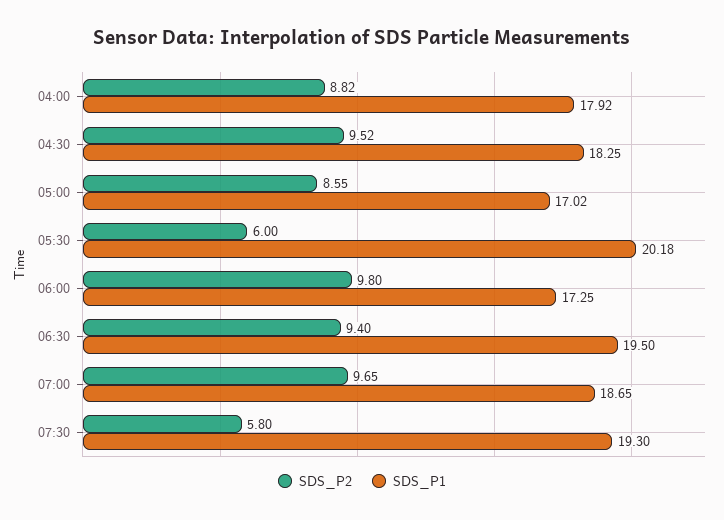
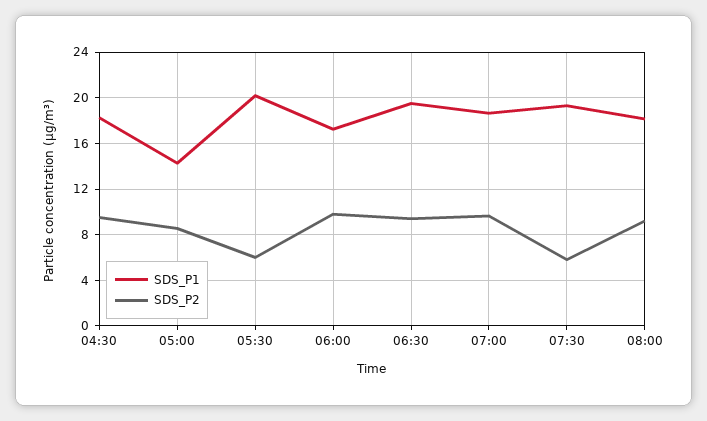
SDS_P2, 04:00: 8.82 -> none
SDS_P1, 04:00: 17.92 -> none
SDS_P1, 05:00: 17.02 -> 14
SDS_P1, 08:00: none -> 18
SDS_P2, 08:00: none -> 9

